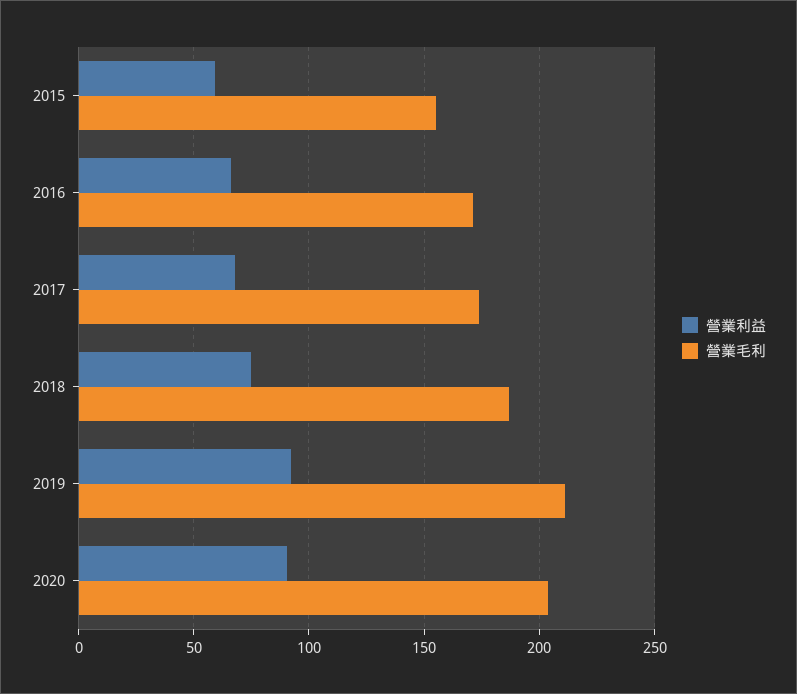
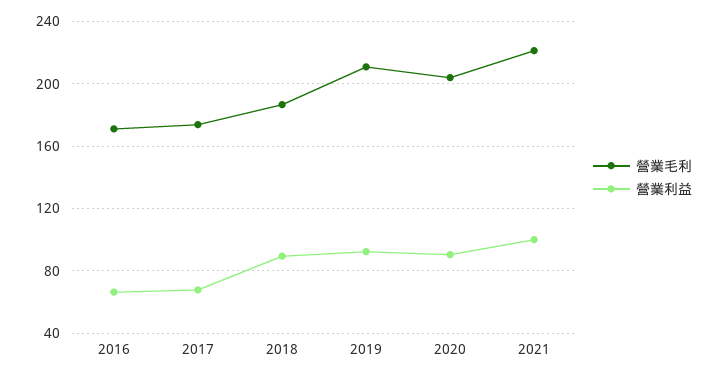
營業利益, 2015: 60 -> none
營業毛利, 2015: 155 -> none
營業利益, 2018: 75 -> 90
營業毛利, 2021: none -> 220
營業利益, 2021: none -> 100

